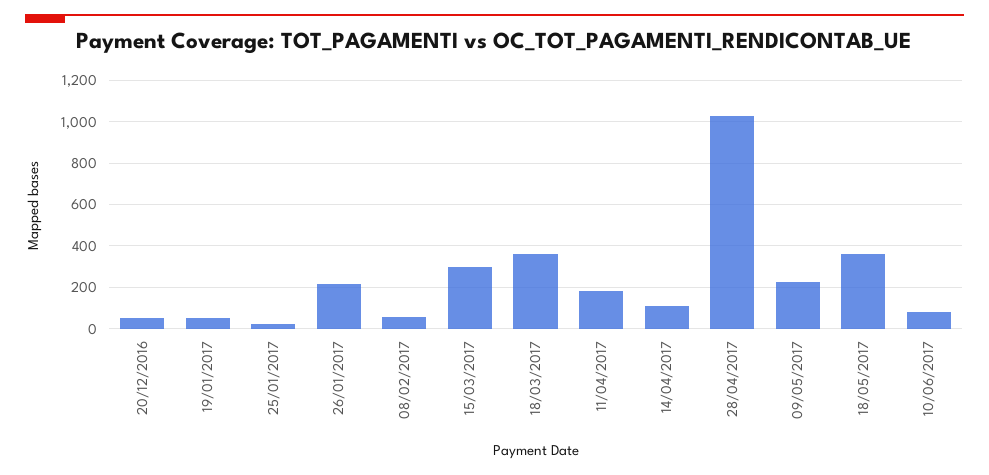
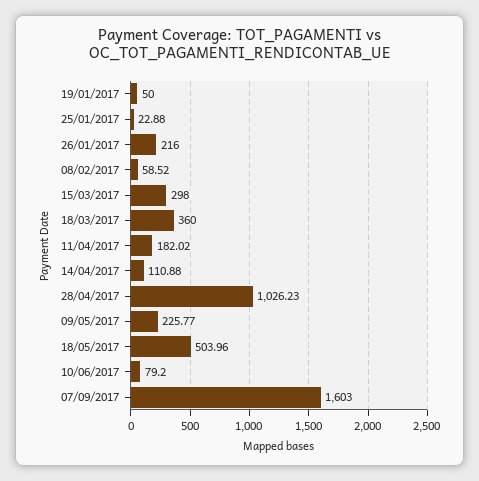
20/12/2016: 50 -> none
18/05/2017: 350 -> 503.96
07/09/2017: none -> 1603

